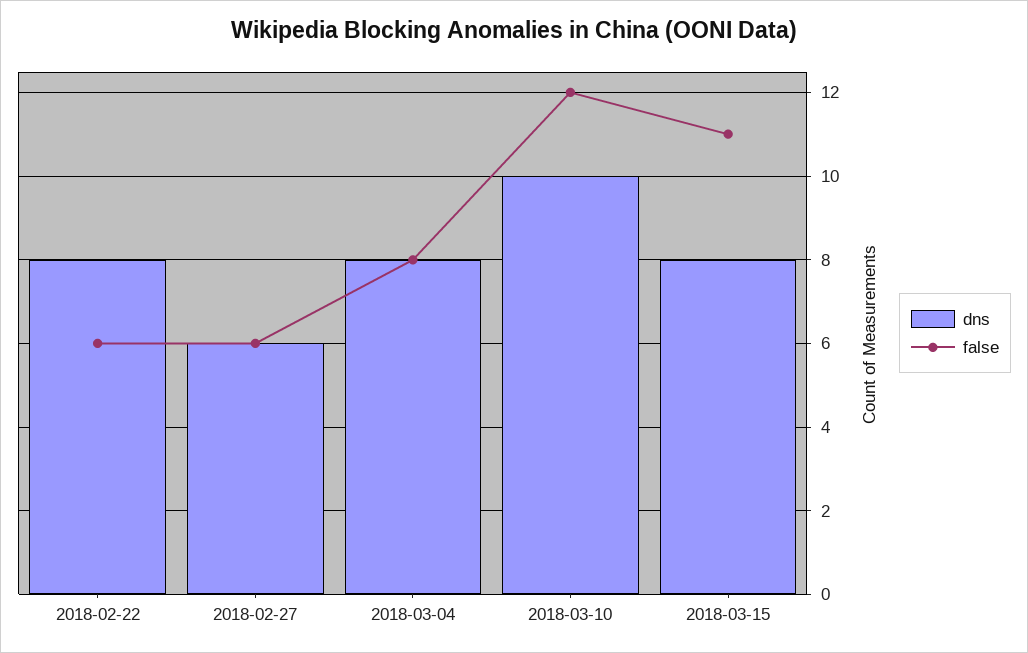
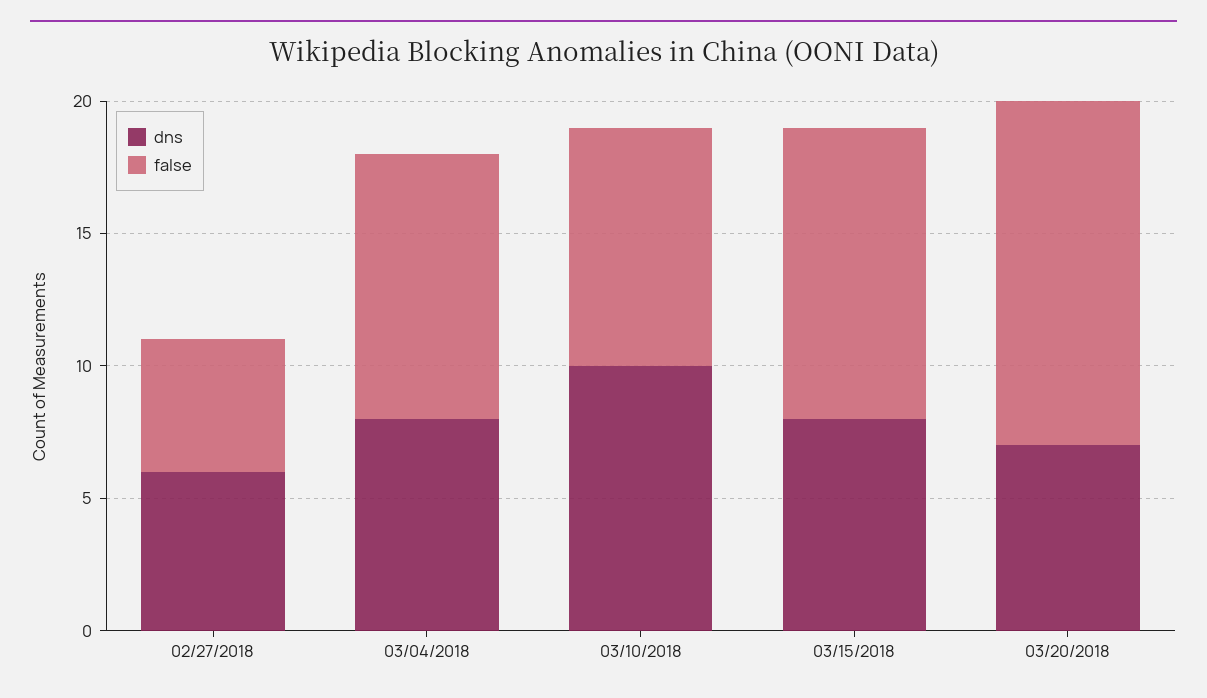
dns, 2018-02-22: 8 -> none
false, 2018-02-22: 6 -> none
false, 2018-02-27: 6 -> 5
false, 2018-03-04: 8 -> 10
false, 2018-03-10: 12 -> 9
dns, 03/20/2018: none -> 7
false, 03/20/2018: none -> 13

